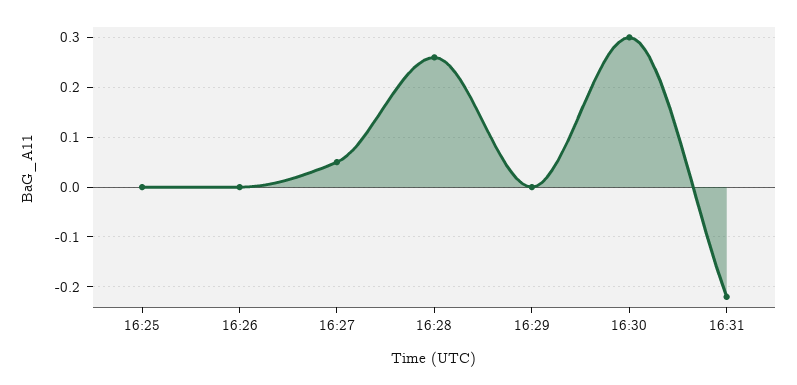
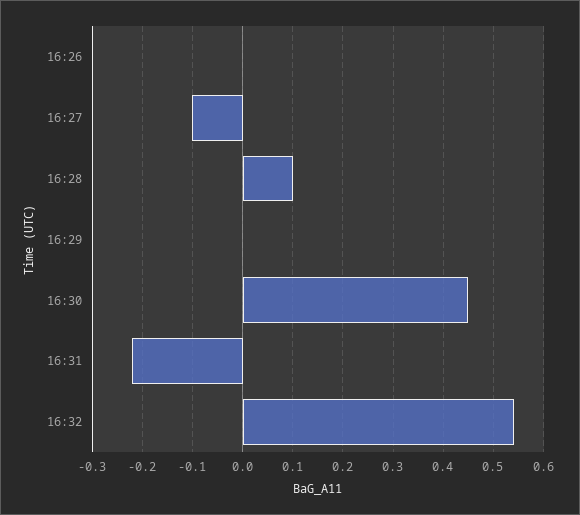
16:25: 0 -> none
16:27: 0.05 -> -0.1
16:28: 0.25 -> 0.1
16:30: 0.3 -> 0.45
16:32: none -> 0.55

